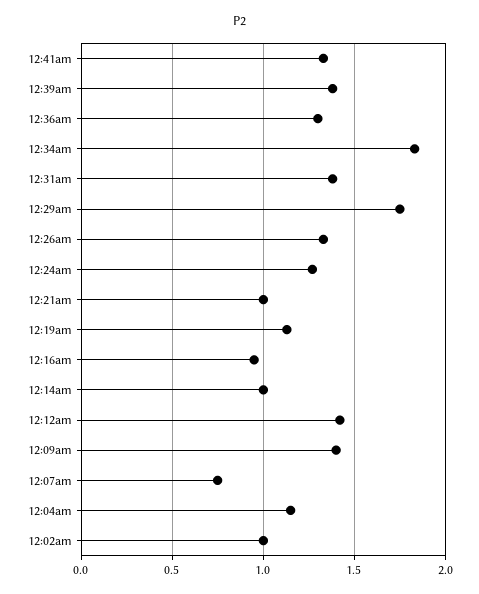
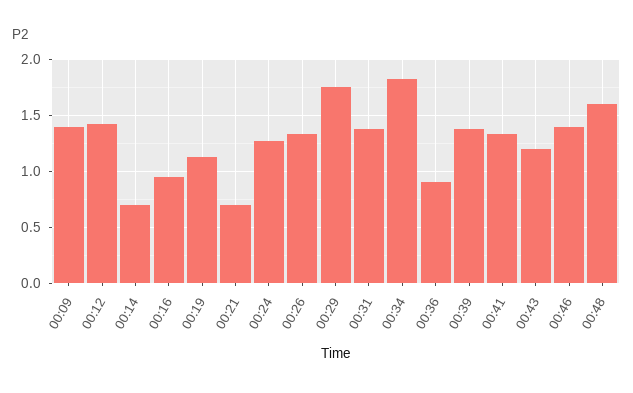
12:36am: 1.3 -> 0.9
12:21am: 1 -> 0.7
12:14am: 1 -> 0.7
12:07am: 0.75 -> none
12:04am: 1.15 -> none
12:02am: 1 -> none
00:43: none -> 1.2
00:46: none -> 1.4
00:48: none -> 1.6

